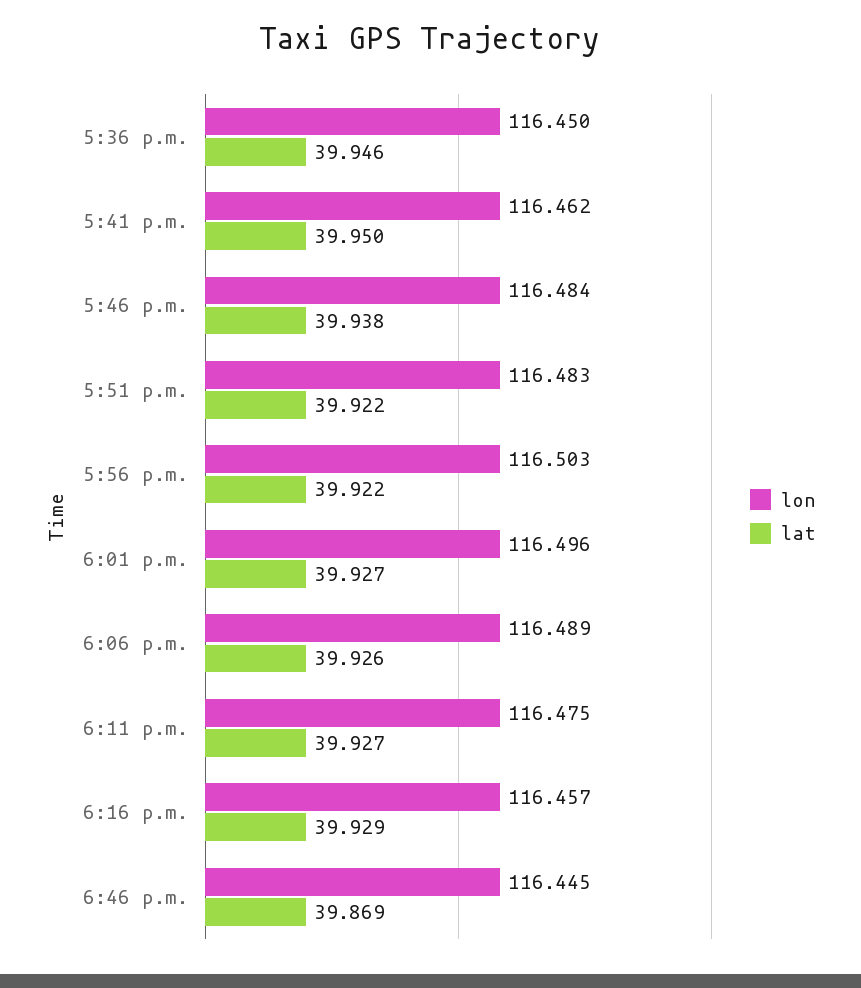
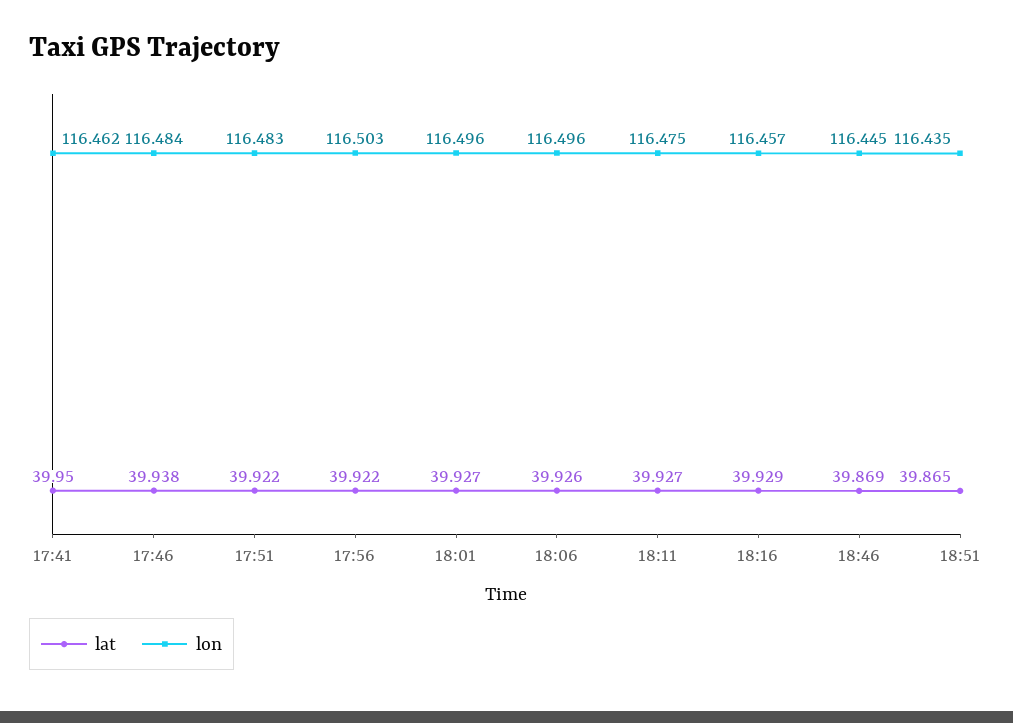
lon, 5:36 p.m.: 116.45 -> none
lat, 5:36 p.m.: 39.946 -> none
lon, 6:06 p.m.: 116.489 -> 116.496
lat, 18:51: none -> 39.865
lon, 18:51: none -> 116.435

